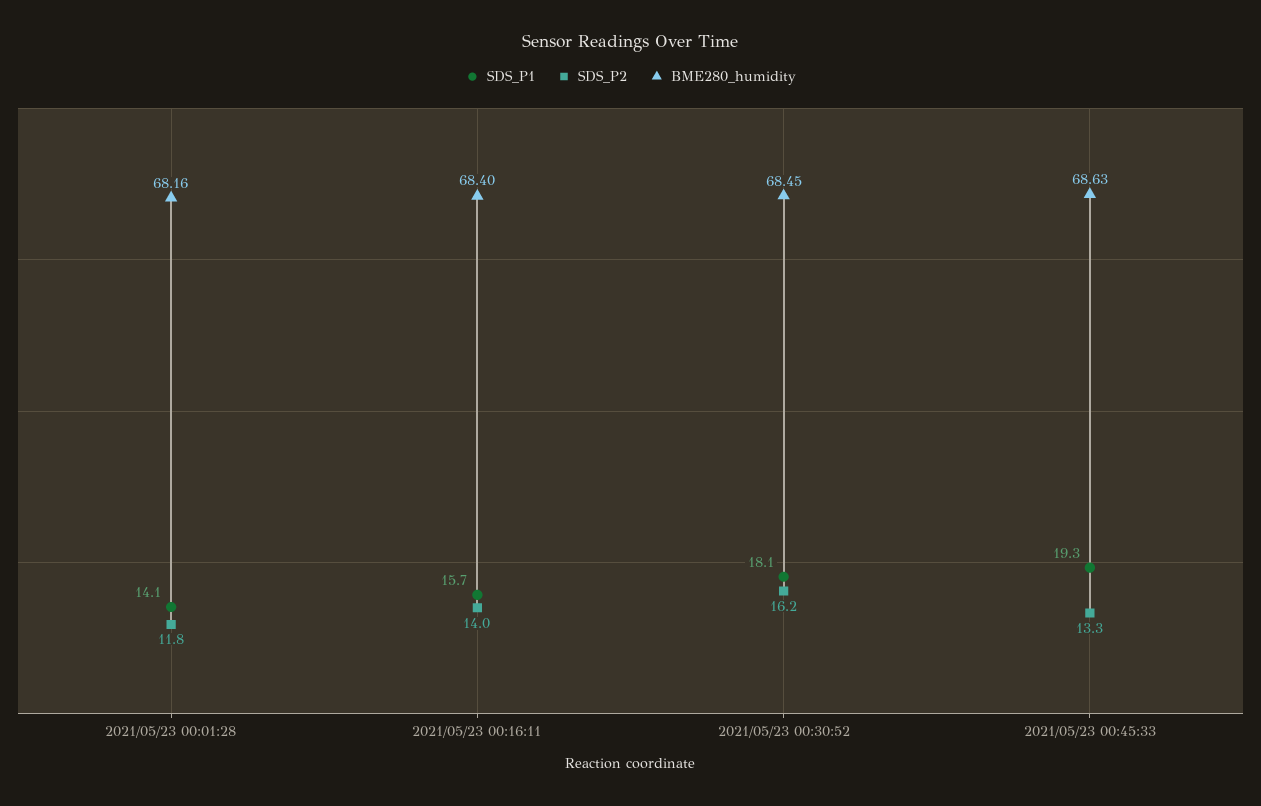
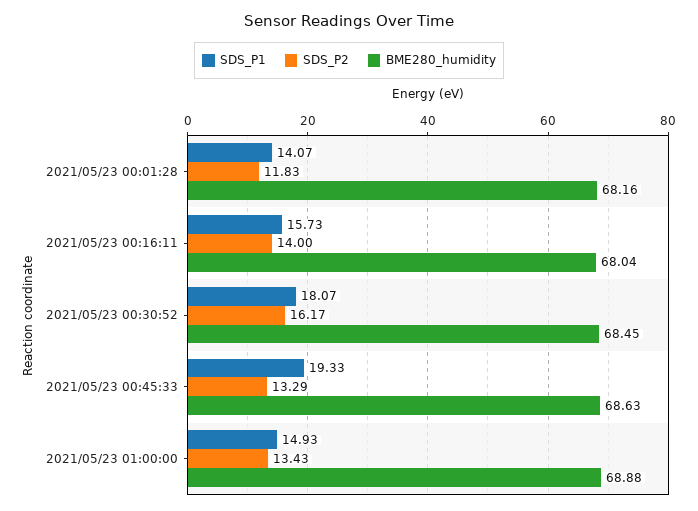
BME280_humidity, 2021/05/23 00:16:11: 68.4 -> 68.04
SDS_P1, 2021/05/23 01:00:00: none -> 14.93
SDS_P2, 2021/05/23 01:00:00: none -> 13.43
BME280_humidity, 2021/05/23 01:00:00: none -> 68.88

